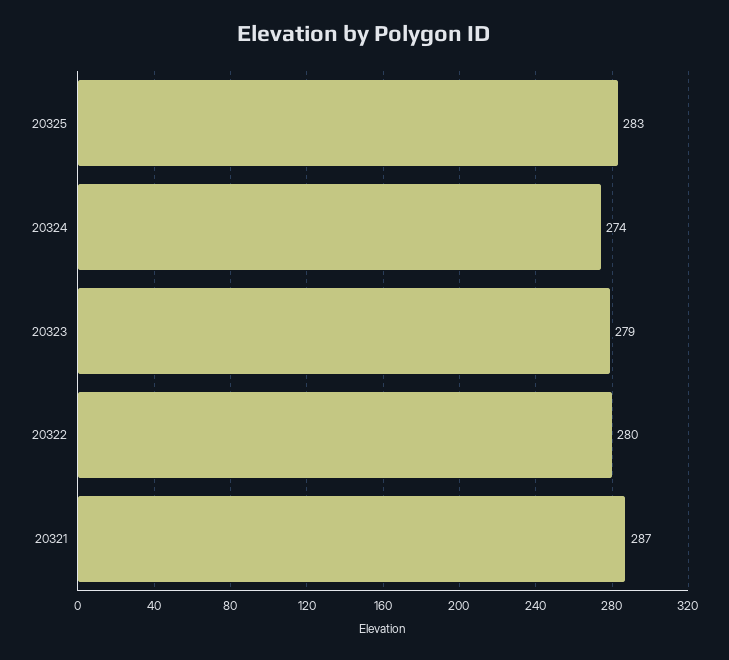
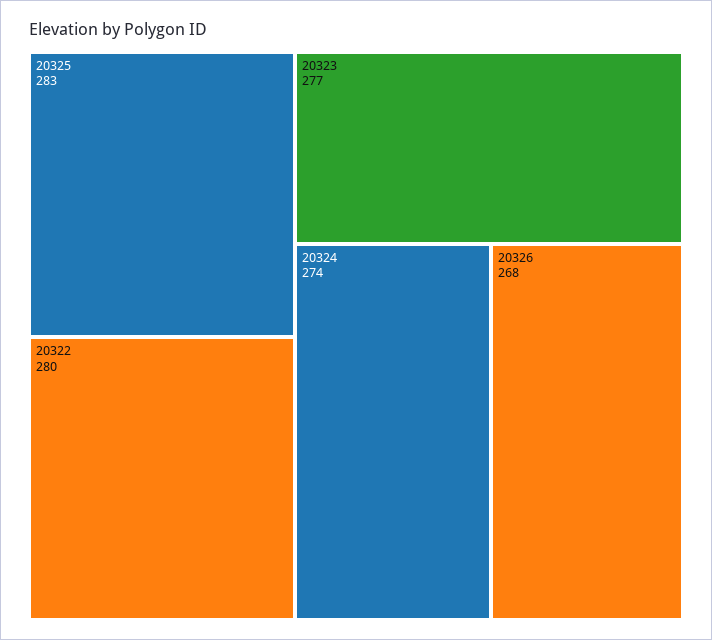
20323: 279 -> 277
20321: 287 -> none
20326: none -> 268

